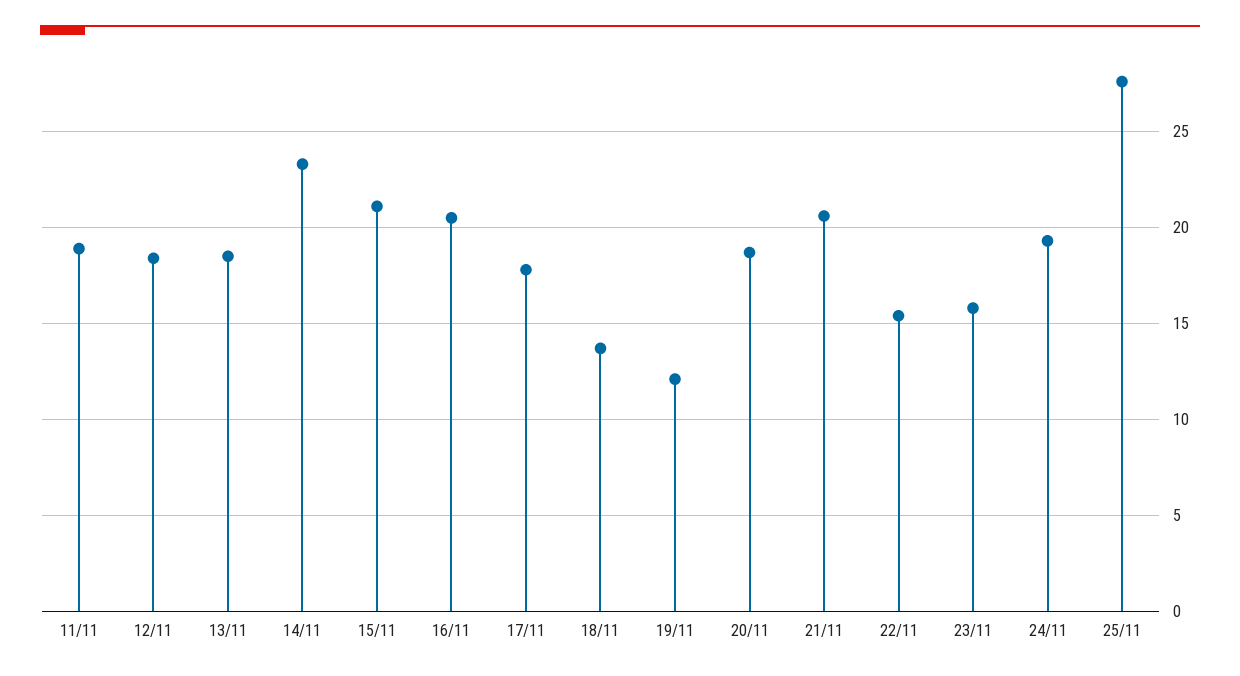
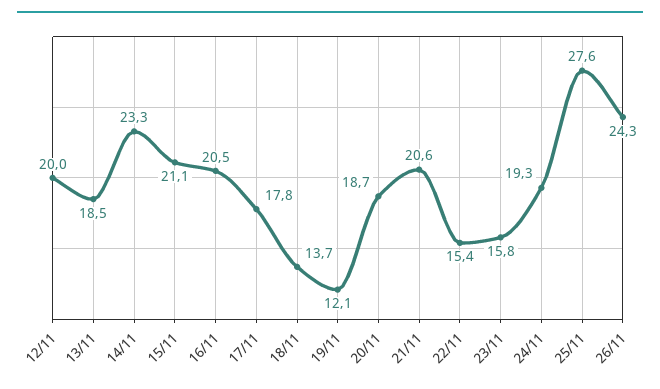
11/11: 19 -> none
12/11: 18.5 -> 20
26/11: none -> 24.3

